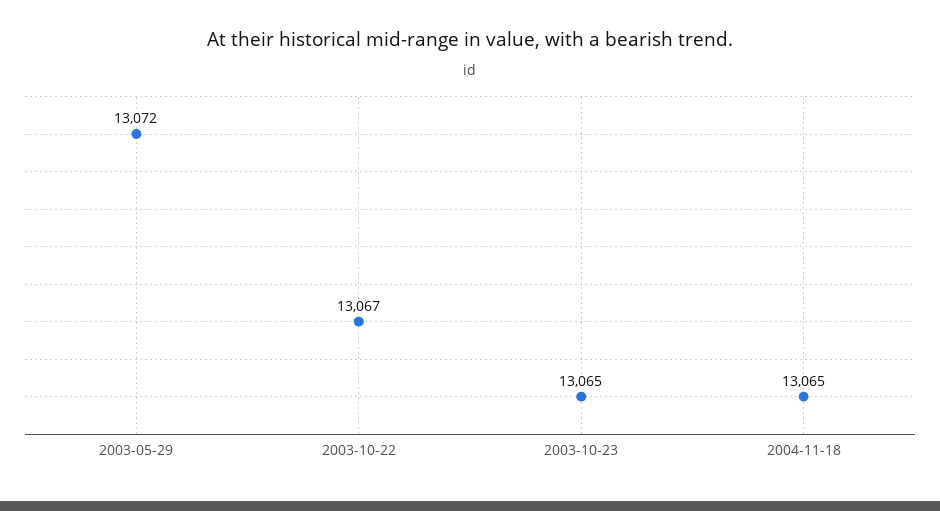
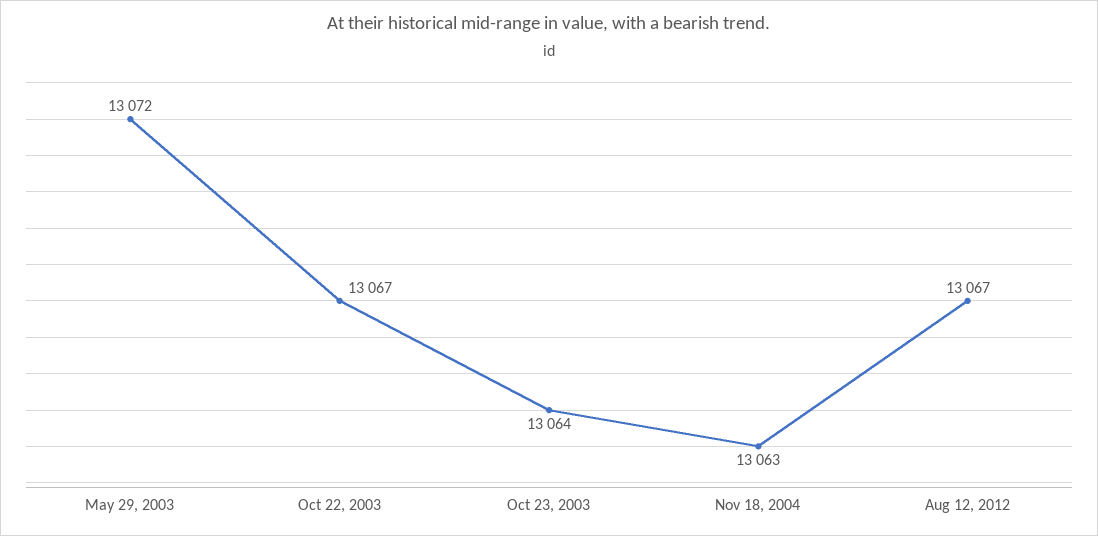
2003-10-23: 13065 -> 13064
2004-11-18: 13065 -> 13063
Aug 12, 2012: none -> 13067

